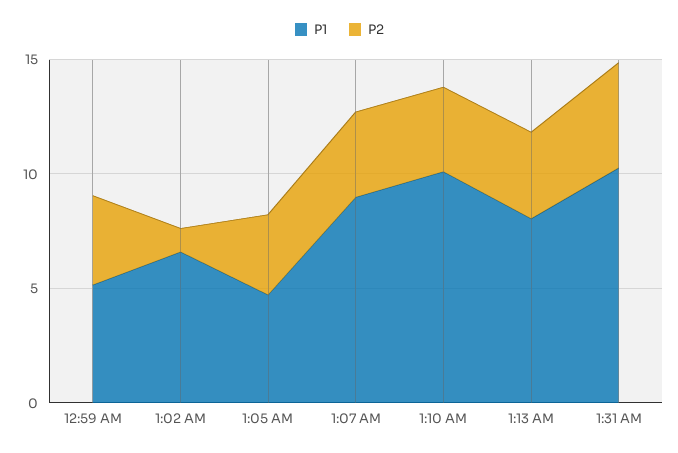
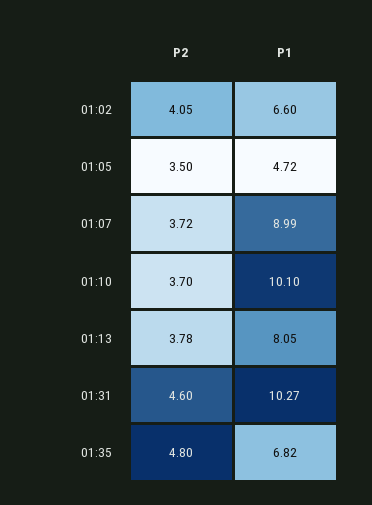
P1, 12:59 AM: 5 -> none
P2, 12:59 AM: 4 -> none
P2, 1:02 AM: 1 -> 4.05
P2, 01:35: none -> 4.8
P1, 01:35: none -> 6.82

